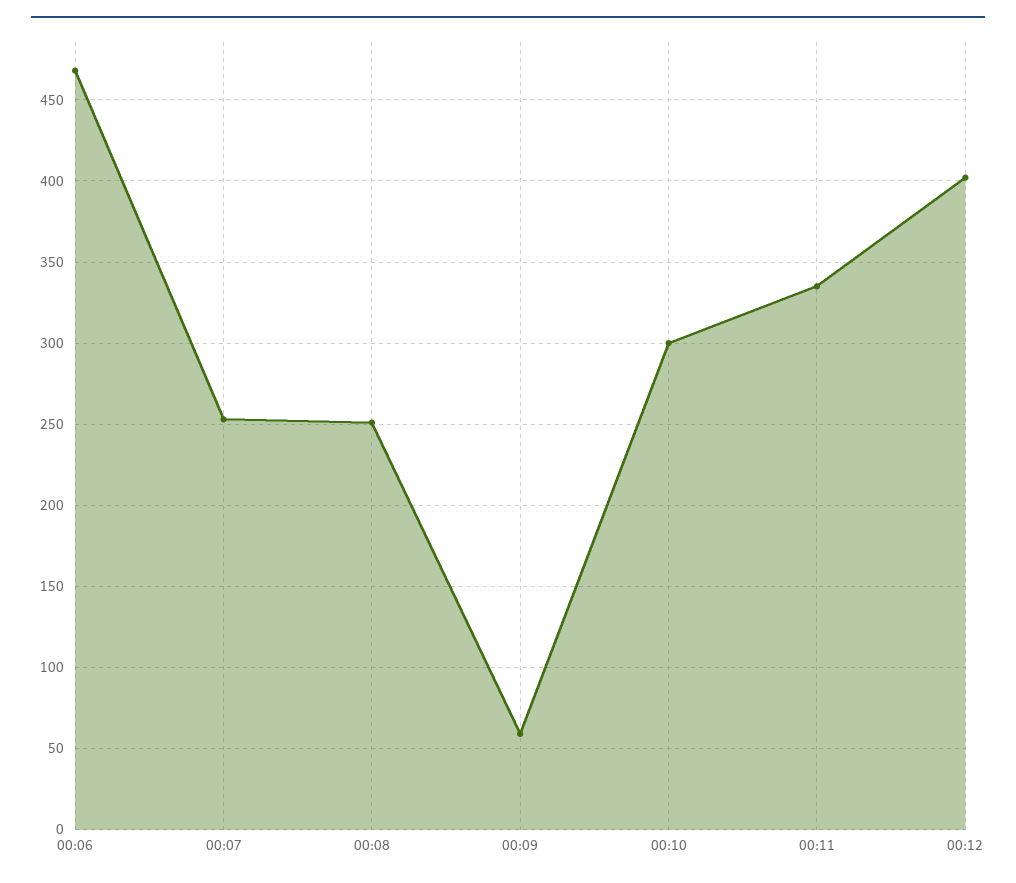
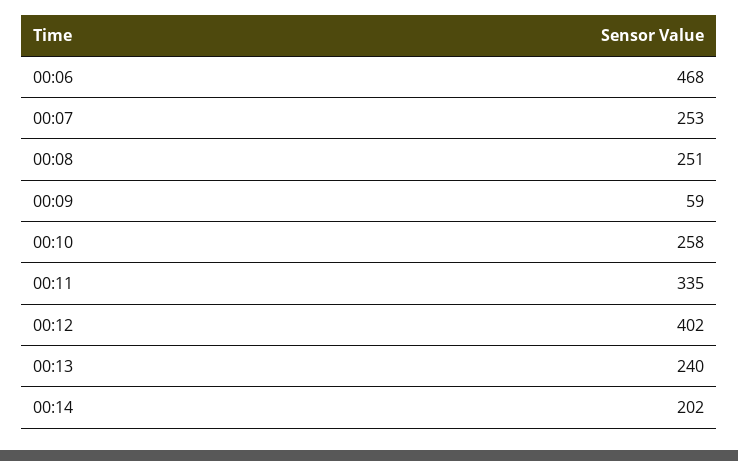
00:10: 300 -> 258
00:13: none -> 240
00:14: none -> 202

